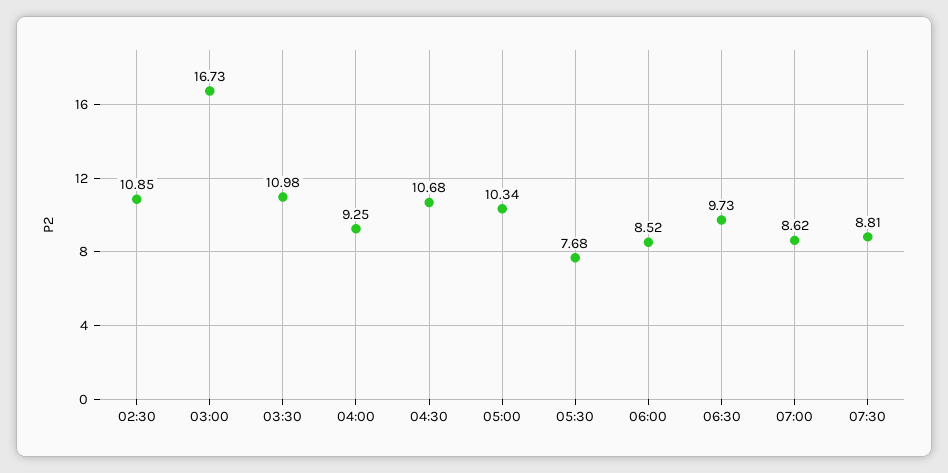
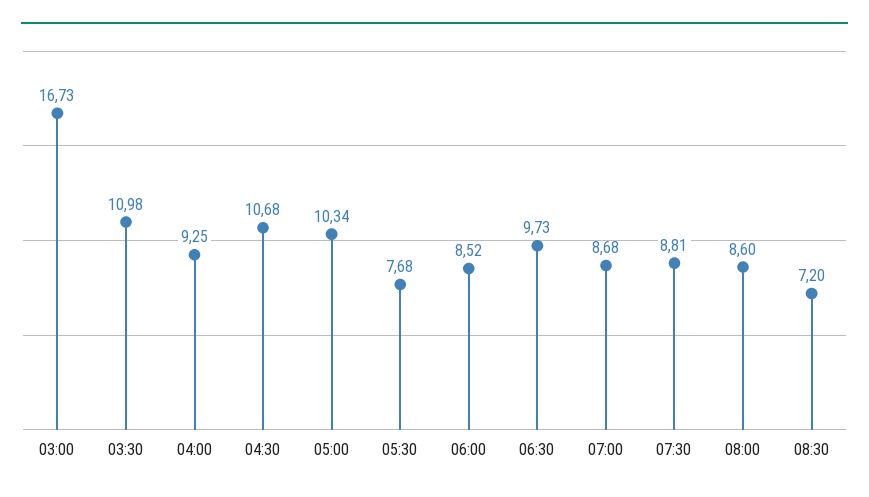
02:30: 10.85 -> none
07:00: 8.62 -> 8.68
08:00: none -> 8.6
08:30: none -> 7.2

